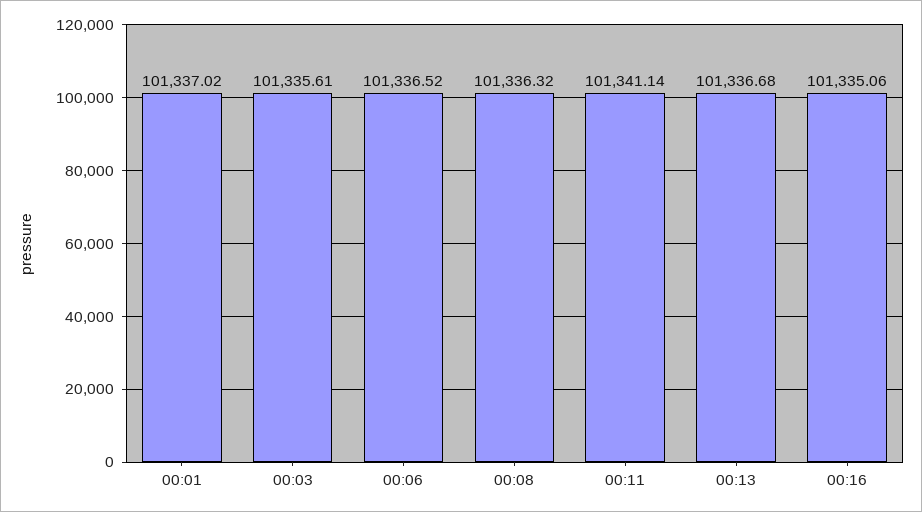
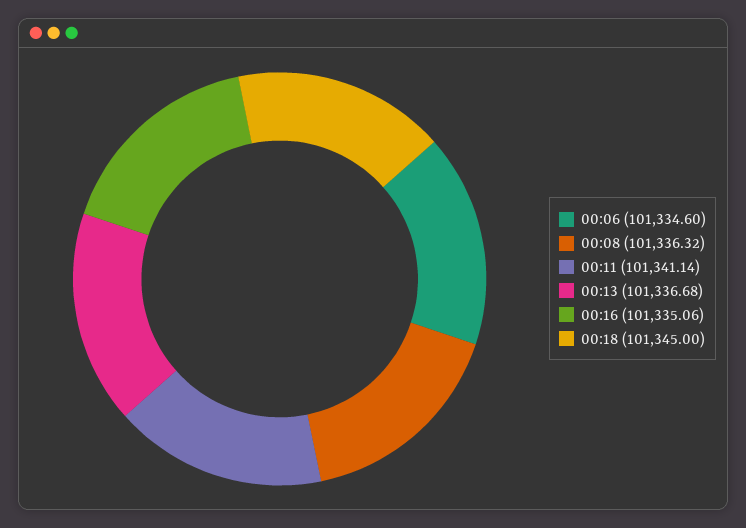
00:01: 101337.02 -> none
00:03: 101335.61 -> none
00:06: 101336.52 -> 101334.6
00:18: none -> 101345

